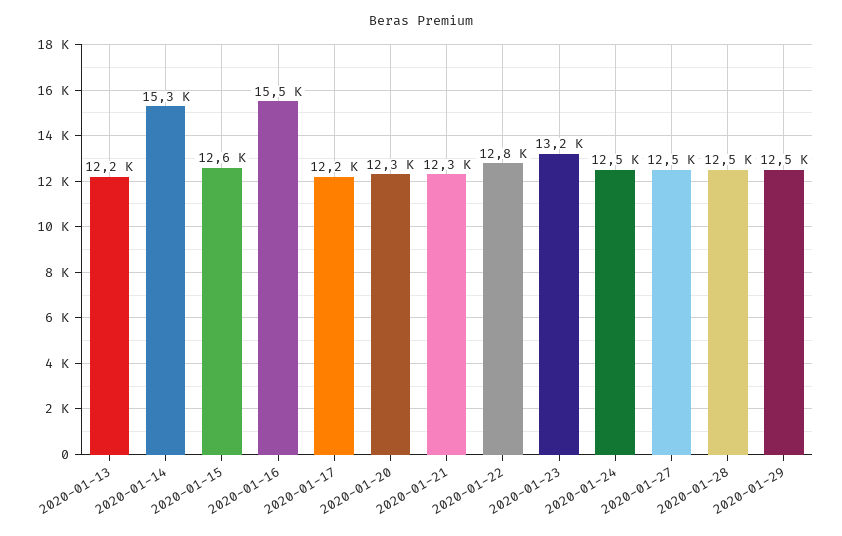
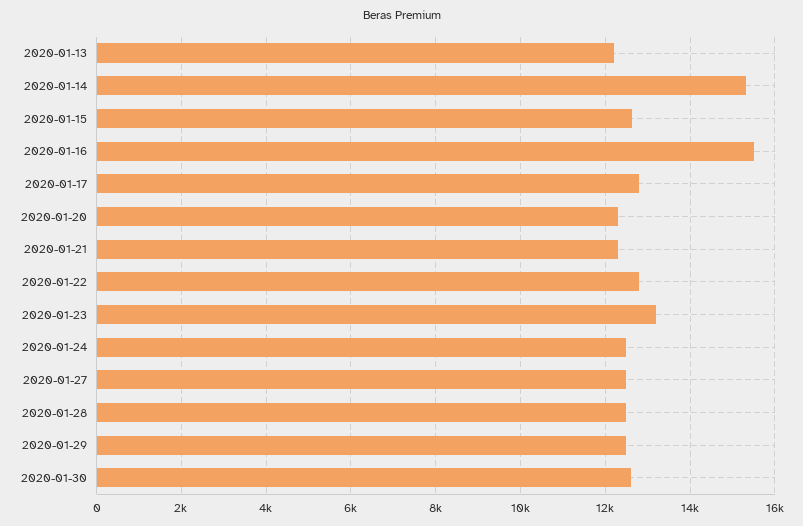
2020-01-17: 12200 -> 12800
2020-01-30: none -> 12600

